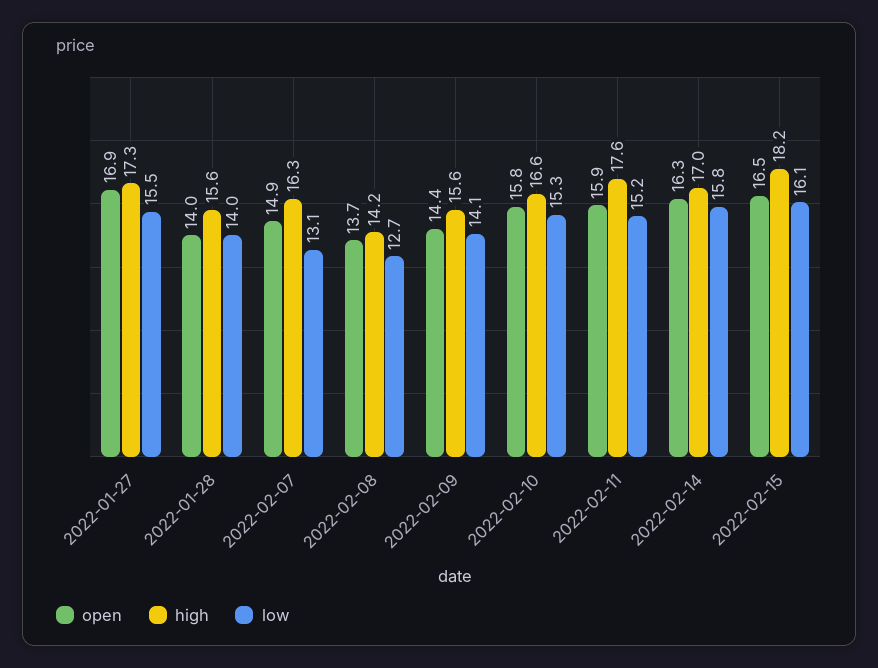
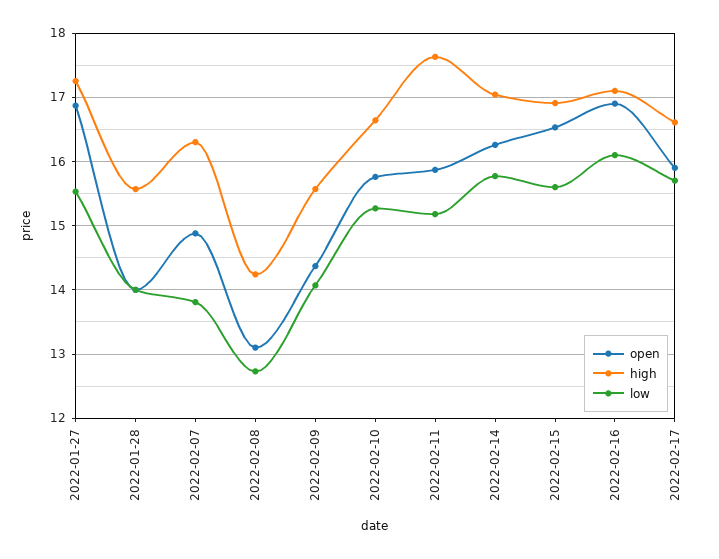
low, 2022-02-07: 13.1 -> 13.8
open, 2022-02-08: 13.7 -> 13.1
high, 2022-02-15: 18.2 -> 16.9
low, 2022-02-15: 16.1 -> 15.6
open, 2022-02-16: none -> 16.9
high, 2022-02-16: none -> 17.1
low, 2022-02-16: none -> 16.1
open, 2022-02-17: none -> 15.9
high, 2022-02-17: none -> 16.6
low, 2022-02-17: none -> 15.7

